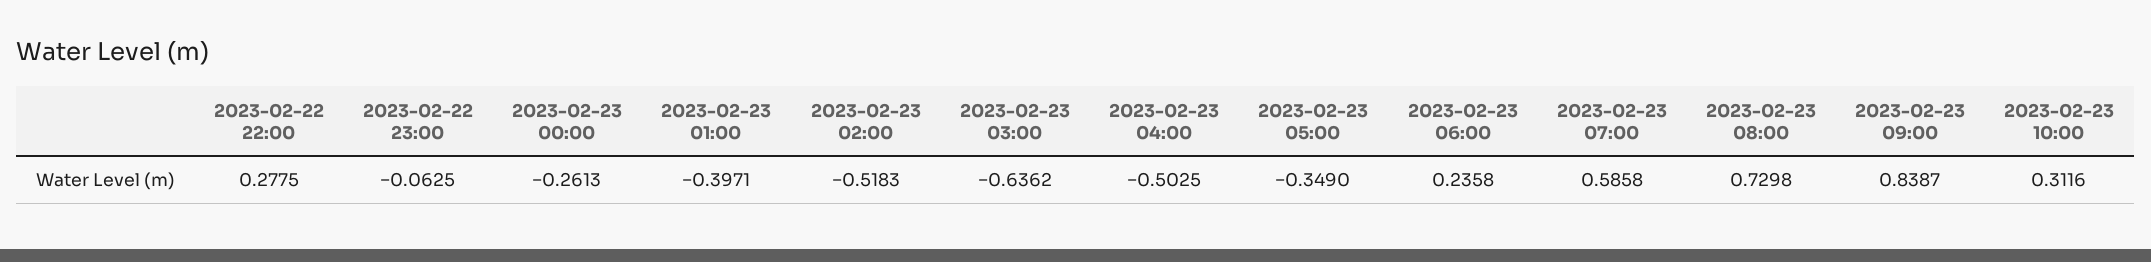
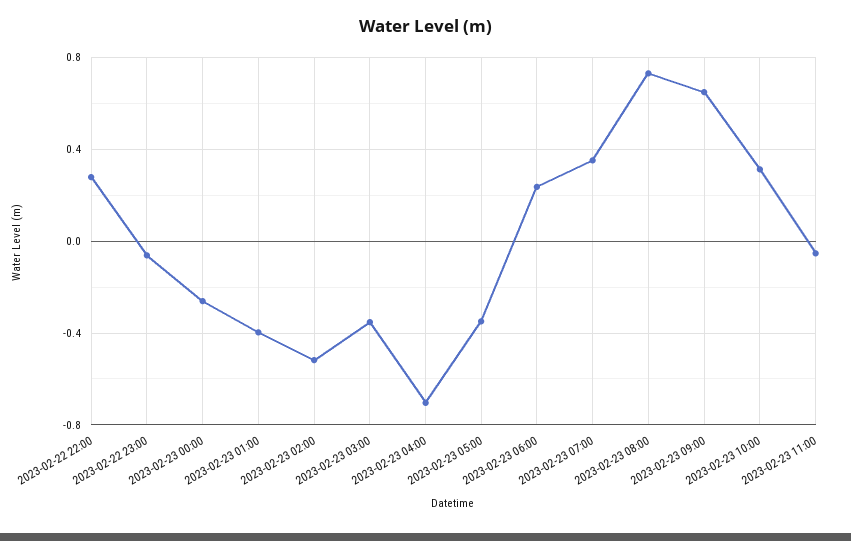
2023-02-23 03:00: -0.6362 -> -0.35
2023-02-23 04:00: -0.5025 -> -0.7
2023-02-23 07:00: 0.5858 -> 0.35
2023-02-23 09:00: 0.8387 -> 0.65
2023-02-23 11:00: none -> -0.05

